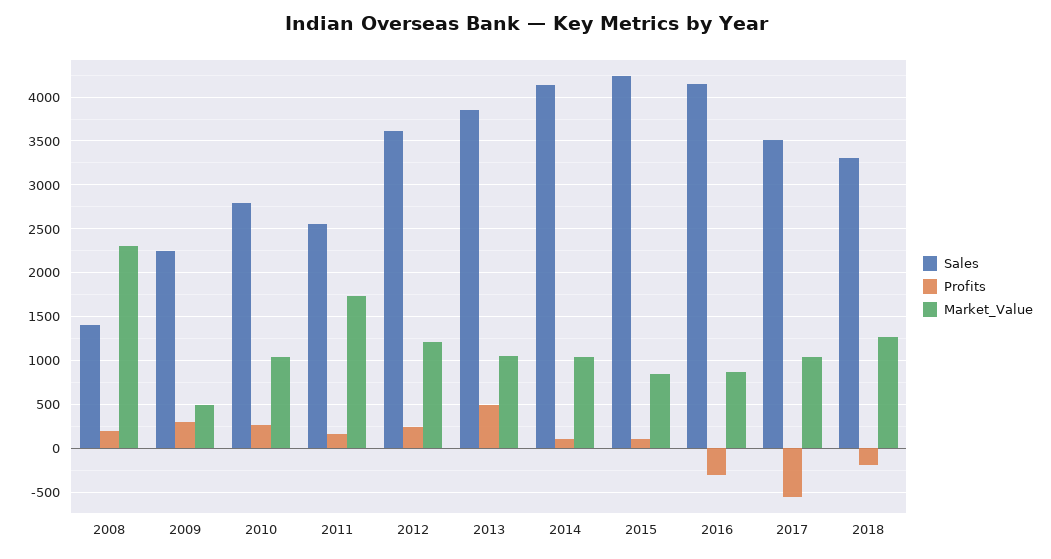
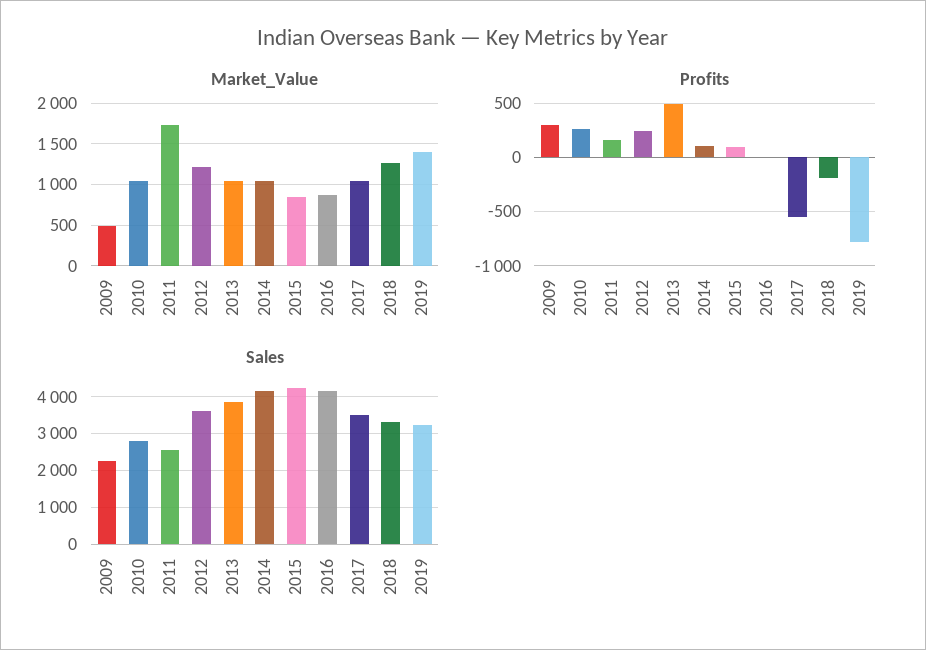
Sales, 2008: 1400 -> none
Profits, 2008: 200 -> none
Market_Value, 2008: 2300 -> none
Profits, 2016: -300 -> 0
Market_Value, 2019: none -> 1400
Profits, 2019: none -> -800
Sales, 2019: none -> 3200

